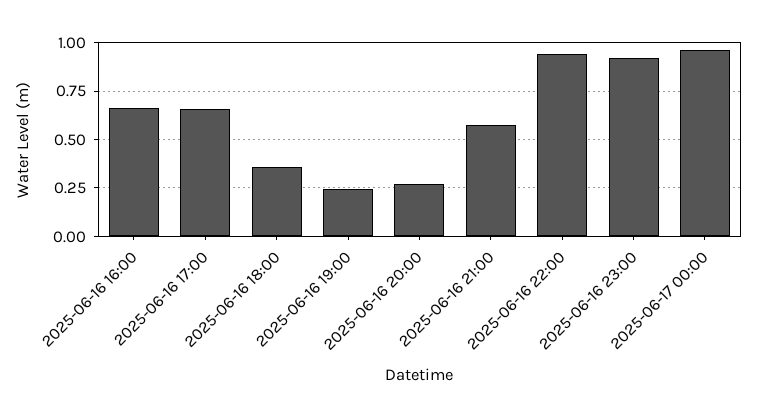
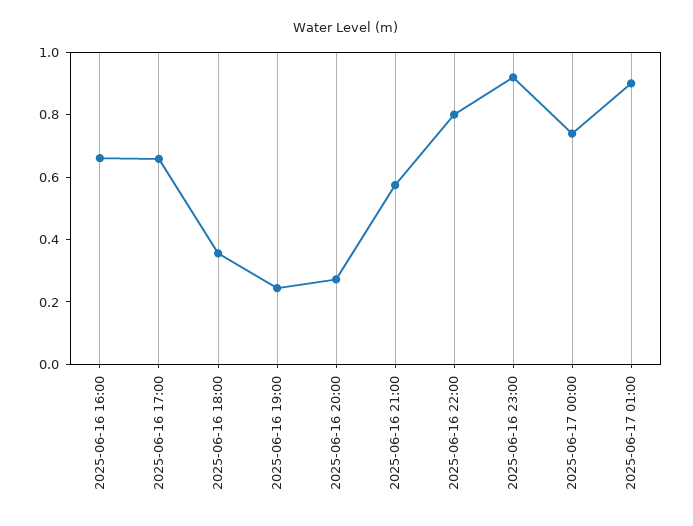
2025-06-16 22:00: 0.95 -> 0.8
2025-06-17 00:00: 0.95 -> 0.75
2025-06-17 01:00: none -> 0.9

